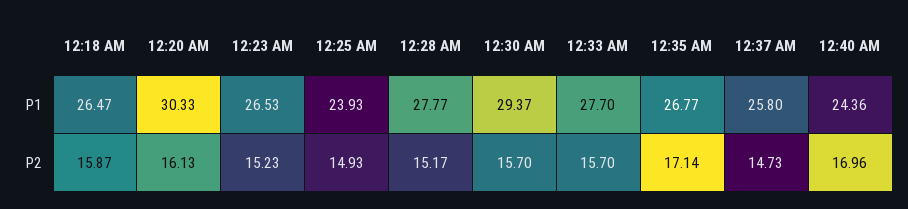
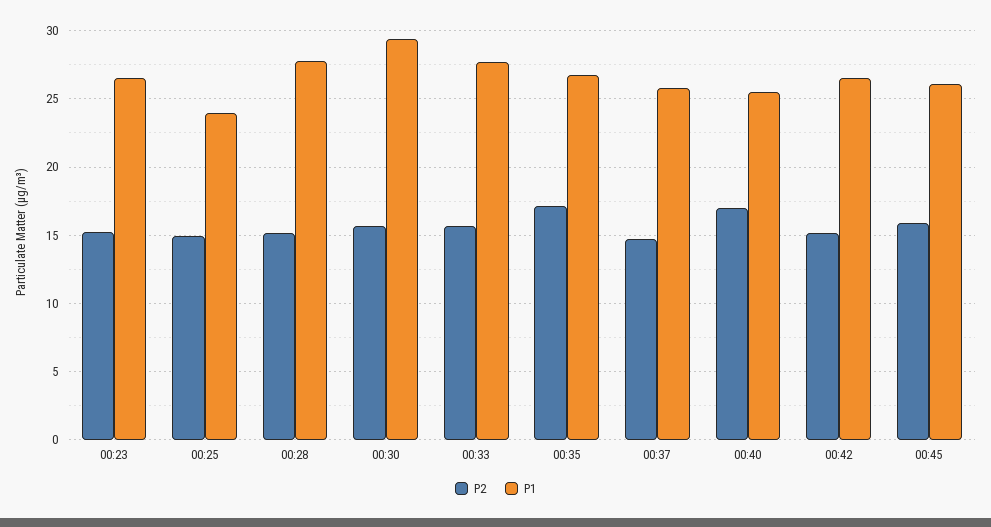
P1, 12:18 AM: 26.47 -> none
P1, 12:20 AM: 30.33 -> none
P1, 12:40 AM: 24.36 -> 25.5
P2, 12:18 AM: 15.87 -> none
P2, 12:20 AM: 16.13 -> none
P2, 00:42: none -> 15
P1, 00:42: none -> 26.5
P2, 00:45: none -> 16
P1, 00:45: none -> 26

